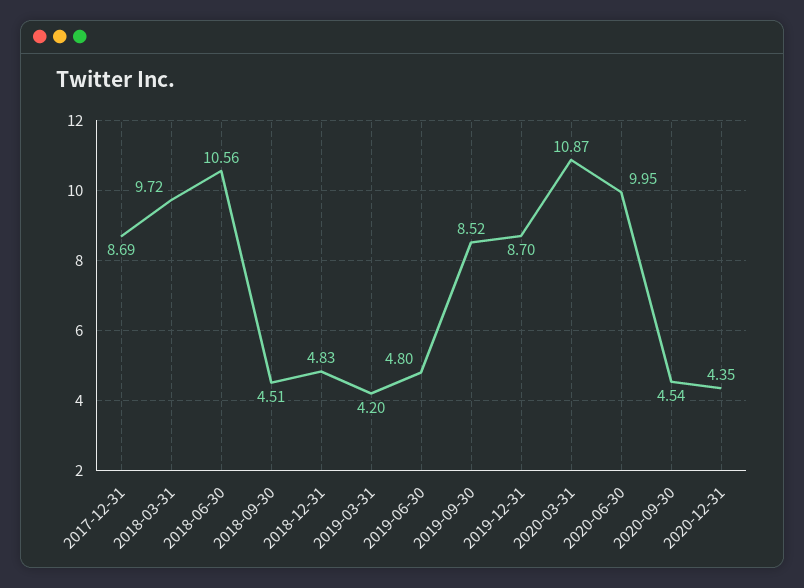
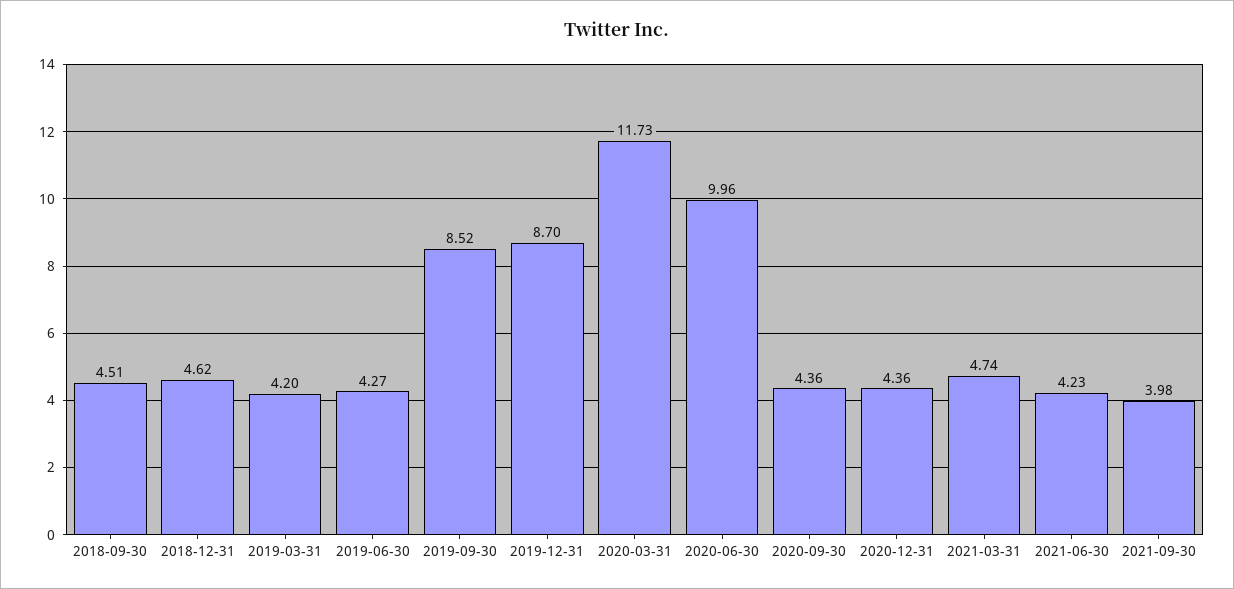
2017-12-31: 8.69 -> none
2018-03-31: 9.72 -> none
2018-06-30: 10.56 -> none
2018-12-31: 4.83 -> 4.62
2019-06-30: 4.8 -> 4.27
2020-03-31: 10.87 -> 11.73
2020-06-30: 9.95 -> 9.96
2020-09-30: 4.54 -> 4.36
2020-12-31: 4.35 -> 4.36
2021-03-31: none -> 4.74
2021-06-30: none -> 4.23
2021-09-30: none -> 3.98

